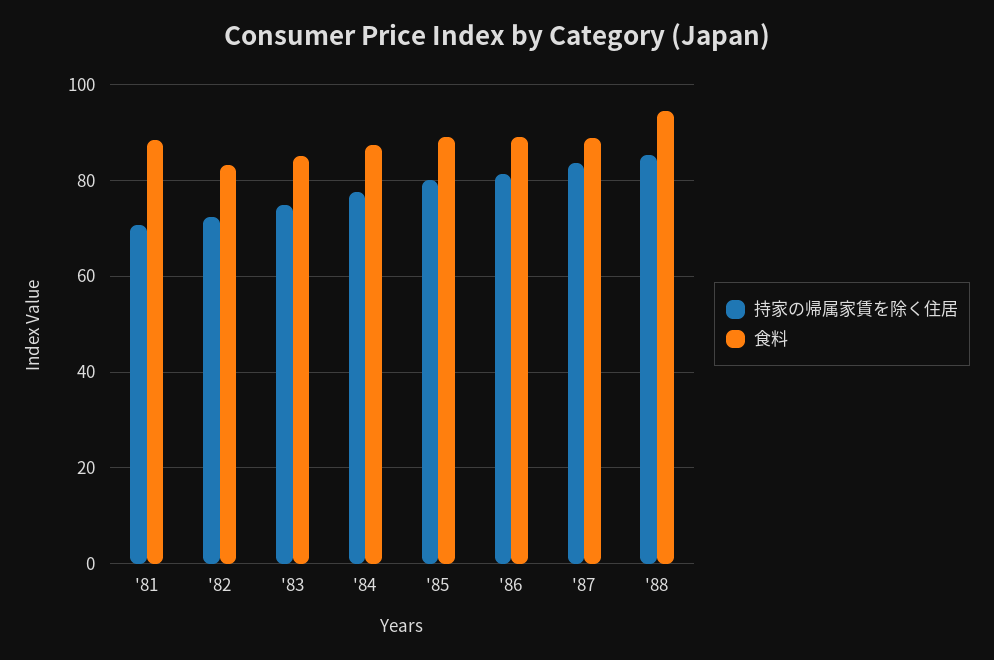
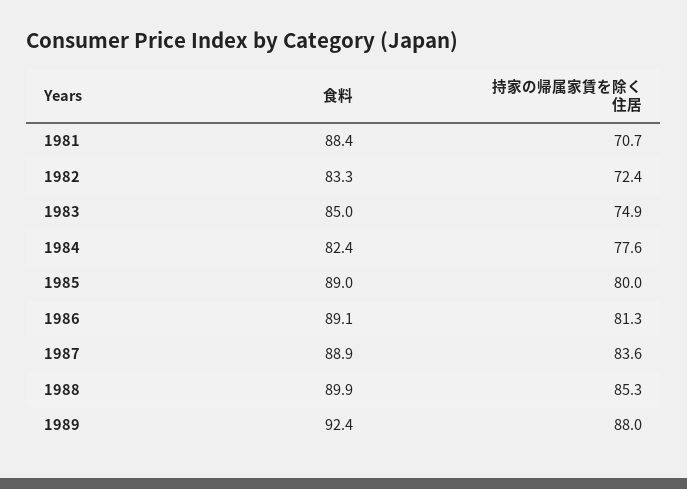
食料, '84: 88 -> 82.4
食料, '88: 94 -> 89.9
食料, 1989: none -> 92.4
持家の帰属家賃を除く住居, 1989: none -> 88

